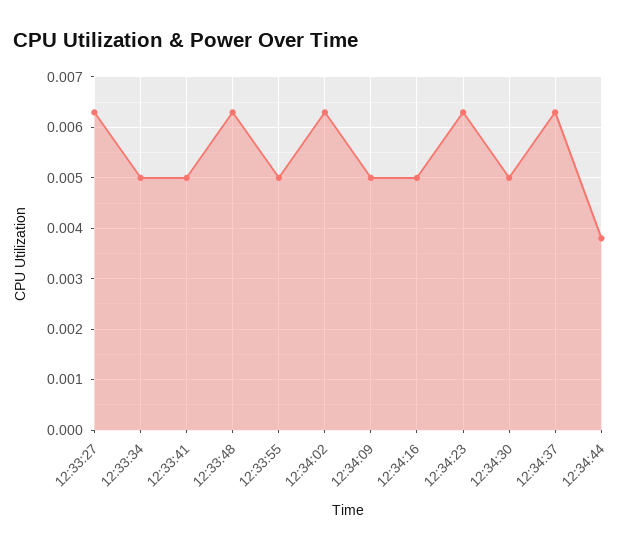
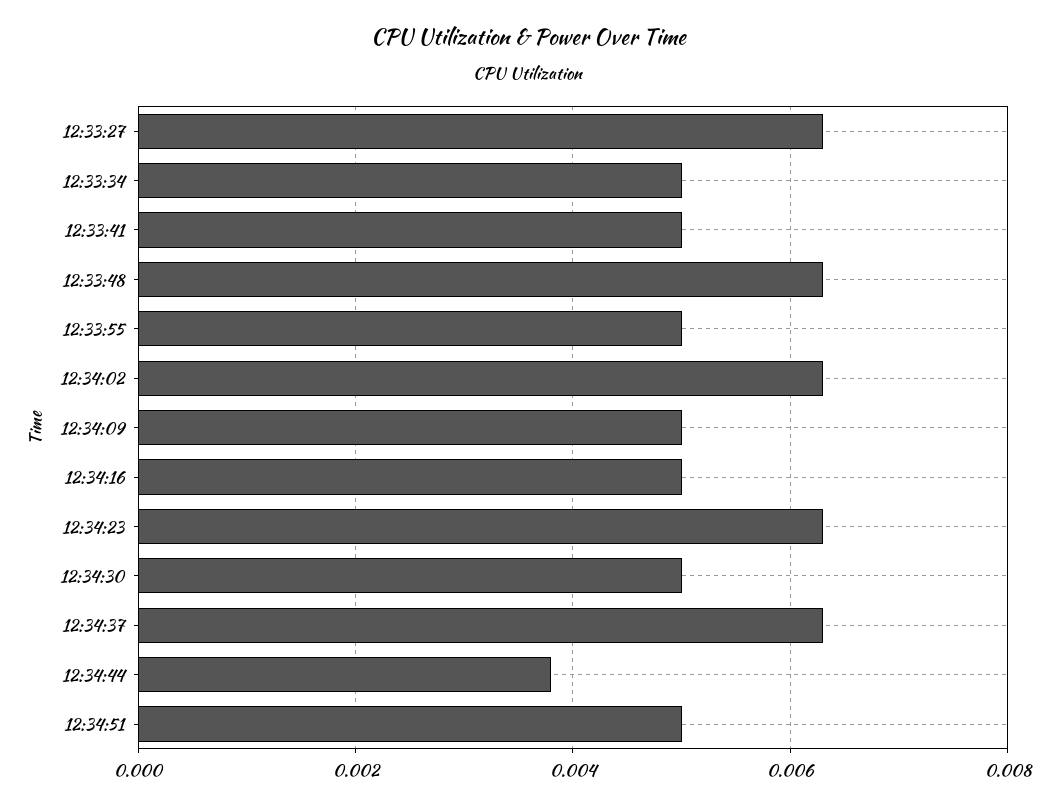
12:34:51: none -> 0.005

